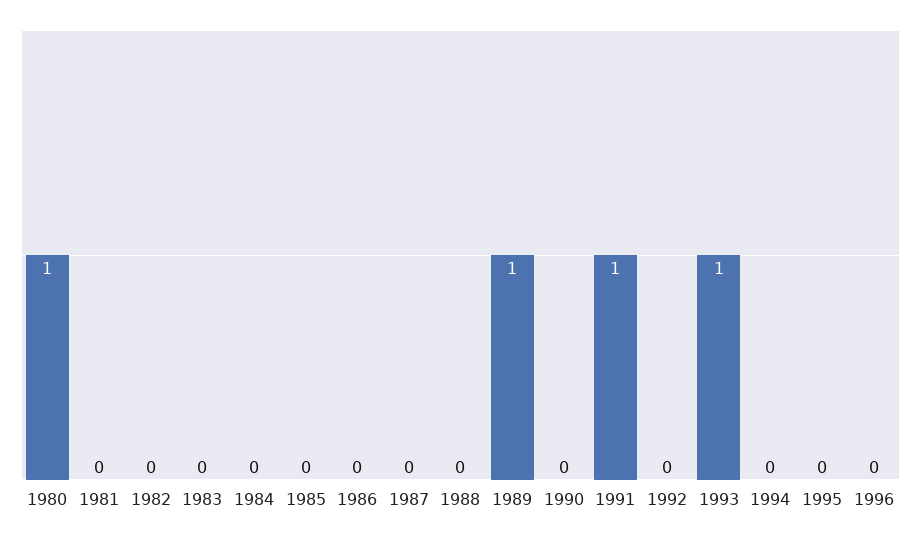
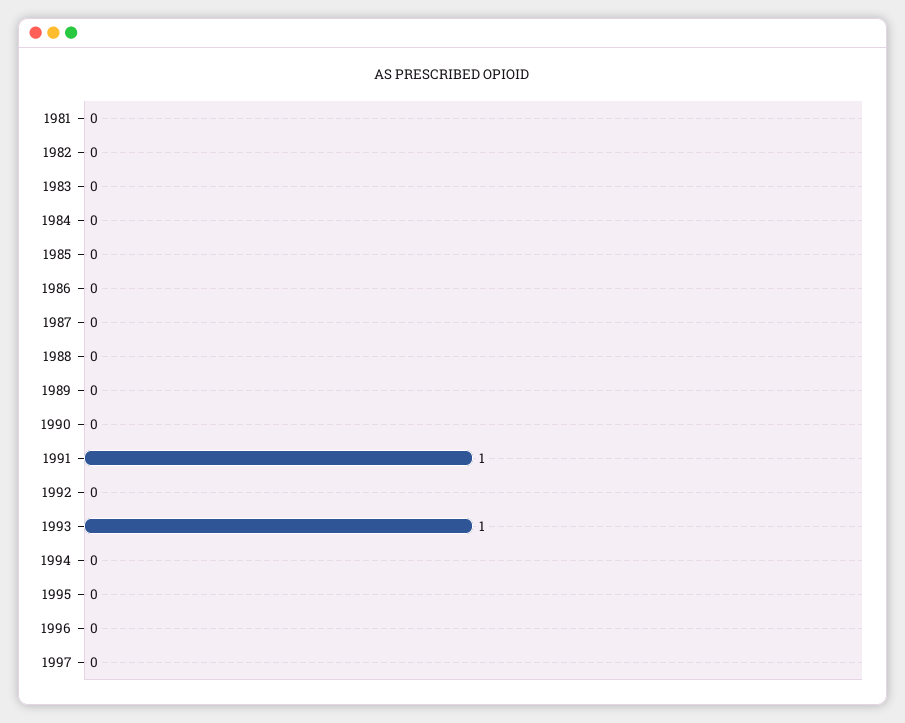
1980: 1 -> none
1989: 1 -> 0
1997: none -> 0

